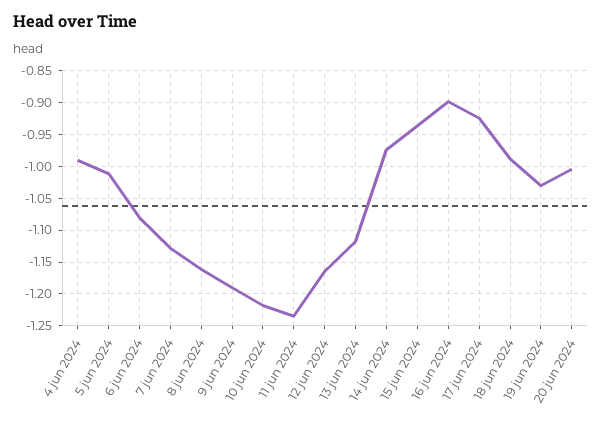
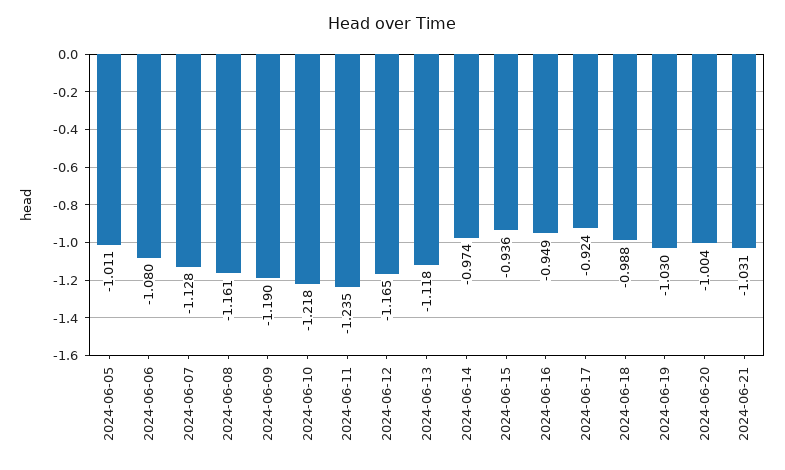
4 jun 2024: -0.99 -> none
16 jun 2024: -0.9 -> -0.949
2024-06-21: none -> -1.031

